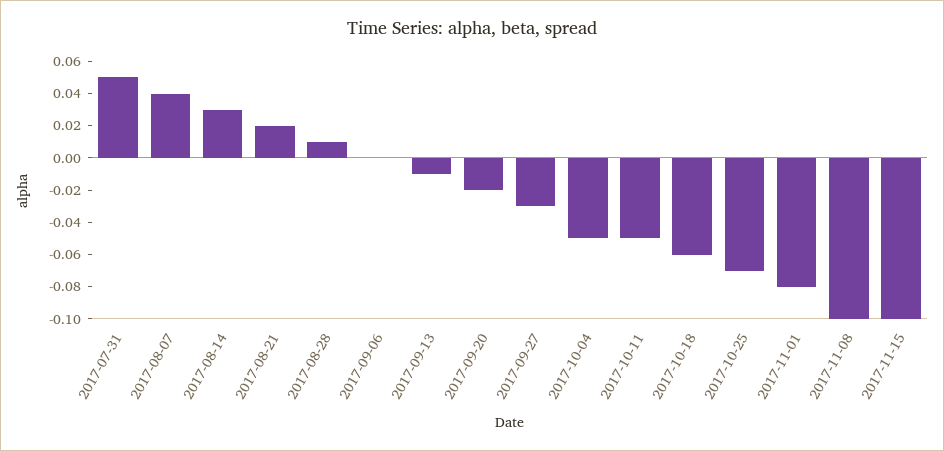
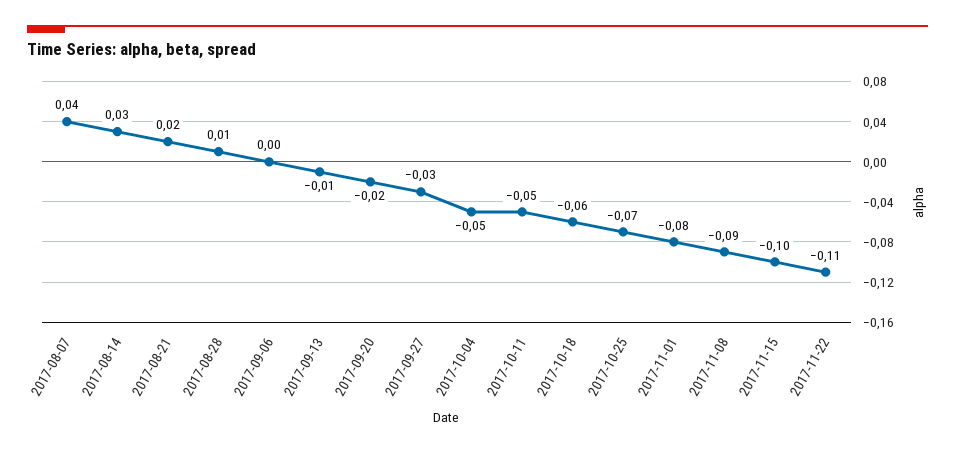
2017-07-31: 0.05 -> none
2017-11-08: -0.1 -> -0.09
2017-11-22: none -> -0.11

